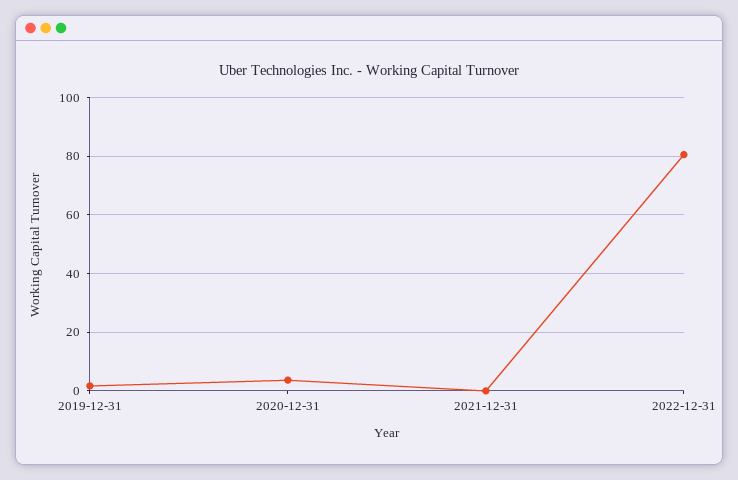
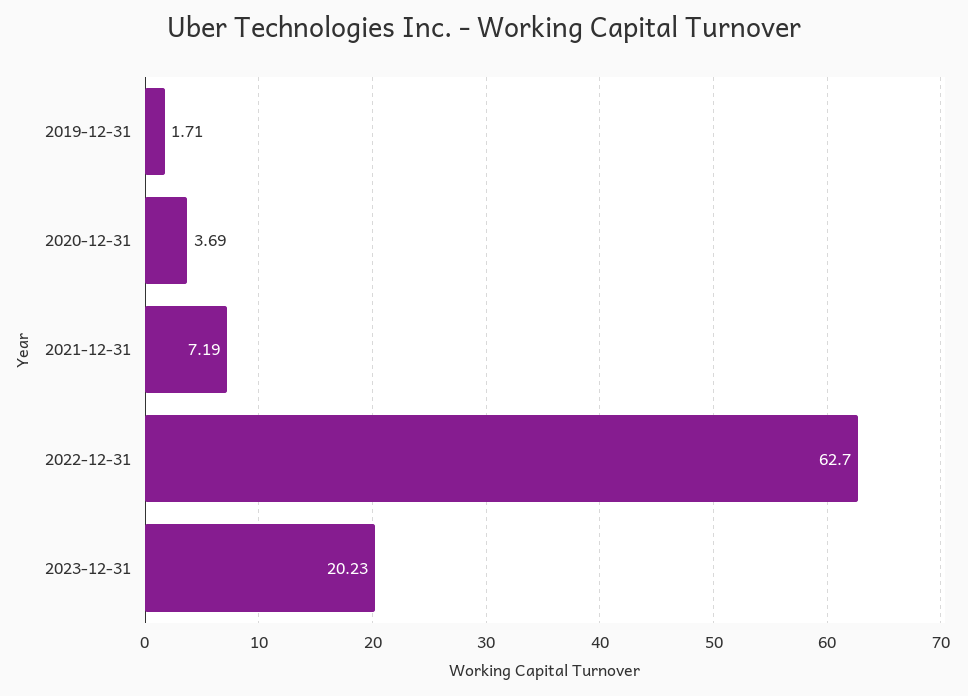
2021-12-31: 0 -> 7.19
2022-12-31: 80 -> 62.7
2023-12-31: none -> 20.23

